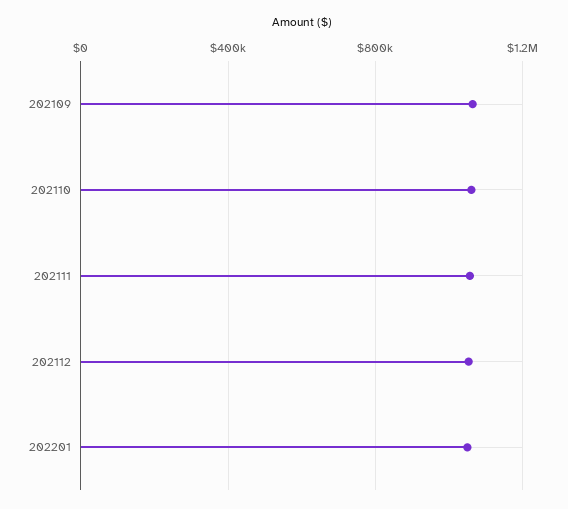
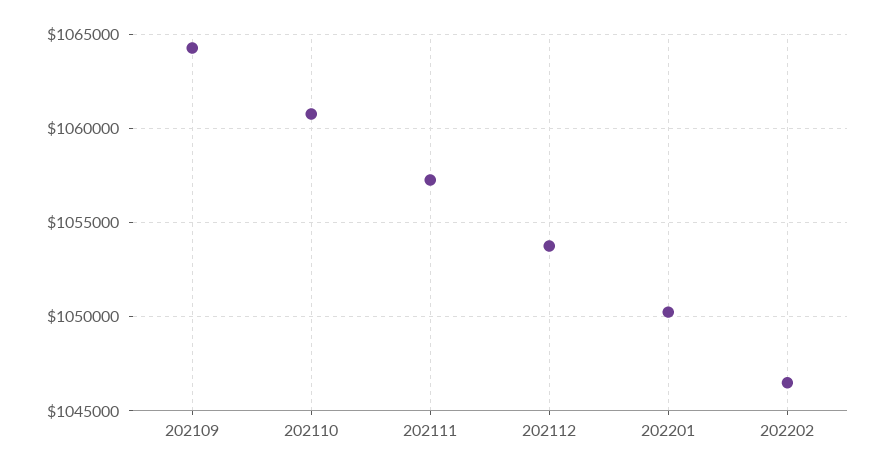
202202: none -> 1046500

